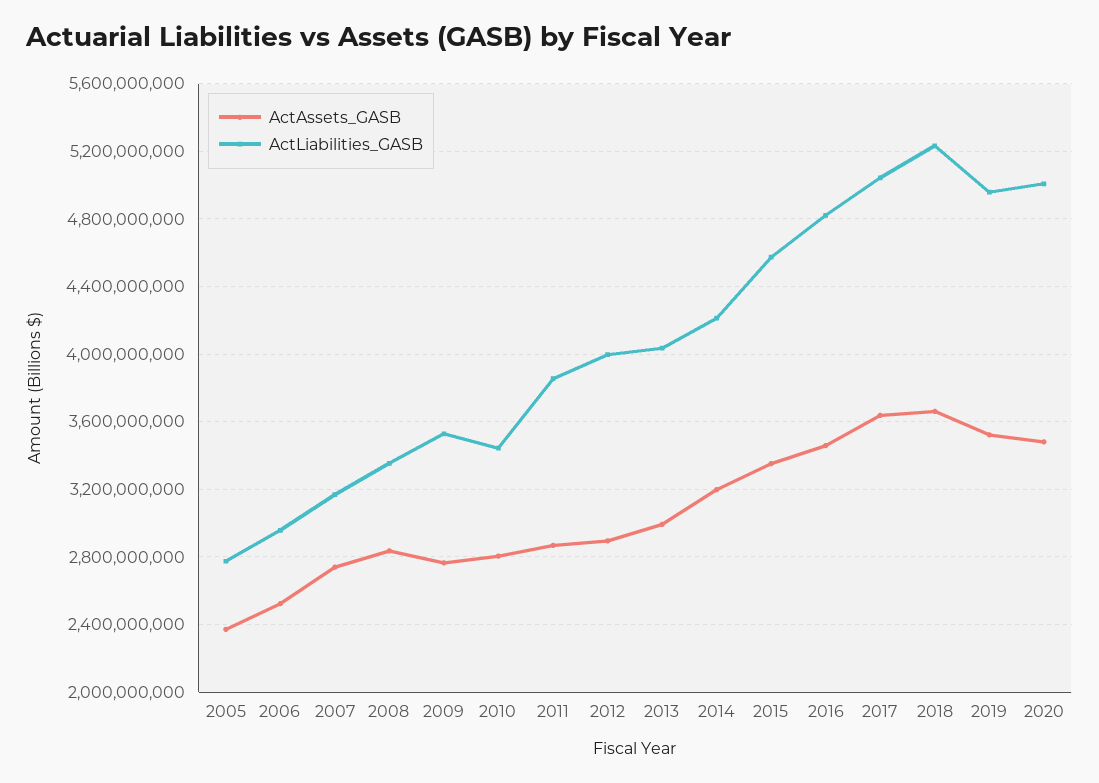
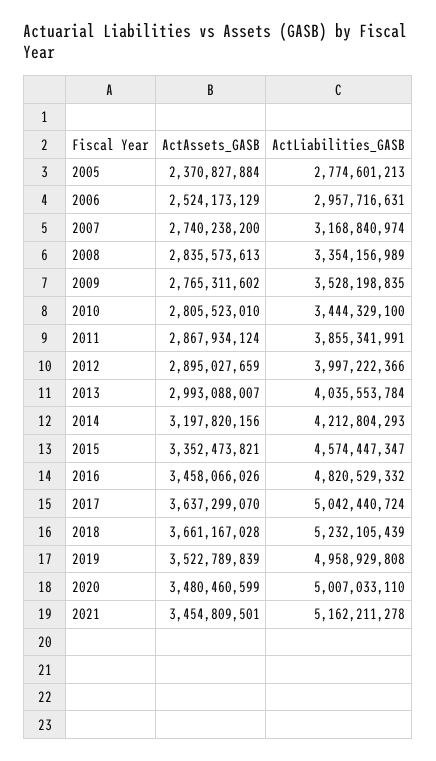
ActAssets_GASB, 2021: none -> 3454809501
ActLiabilities_GASB, 2021: none -> 5162211278

